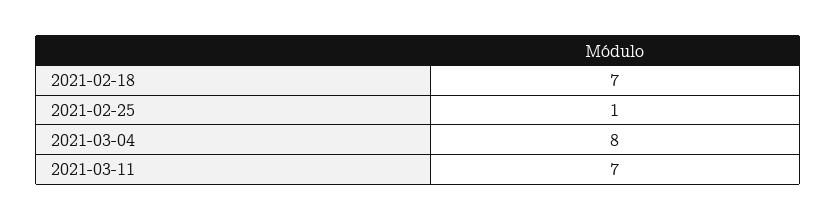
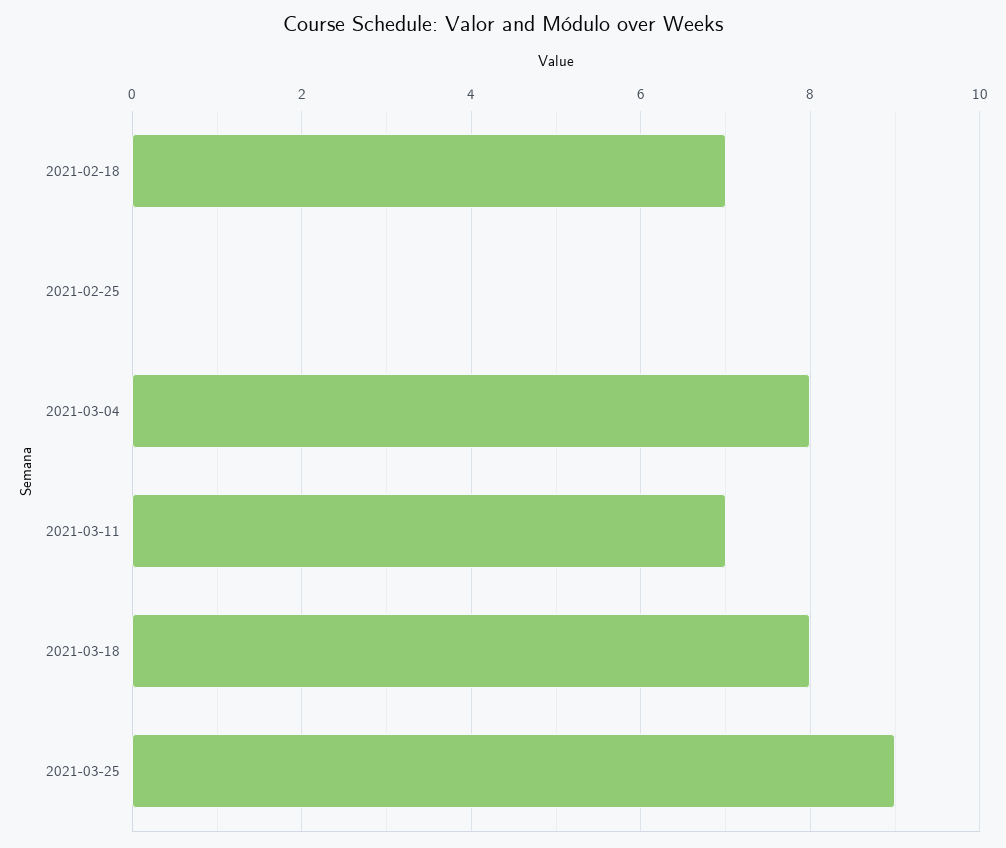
2021-02-25: 1 -> 0
2021-03-18: none -> 8
2021-03-25: none -> 9

